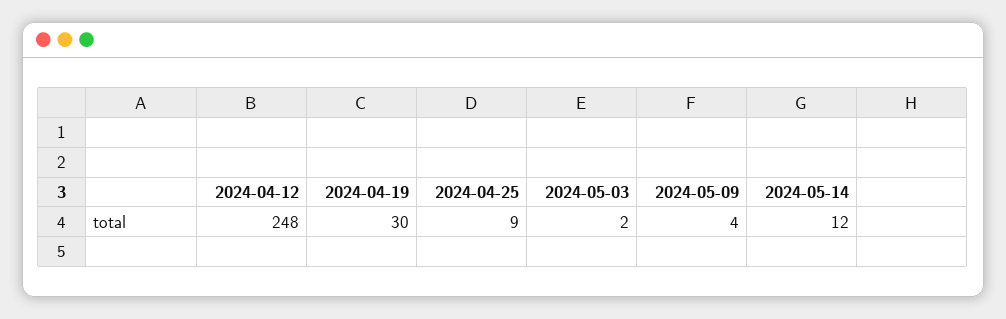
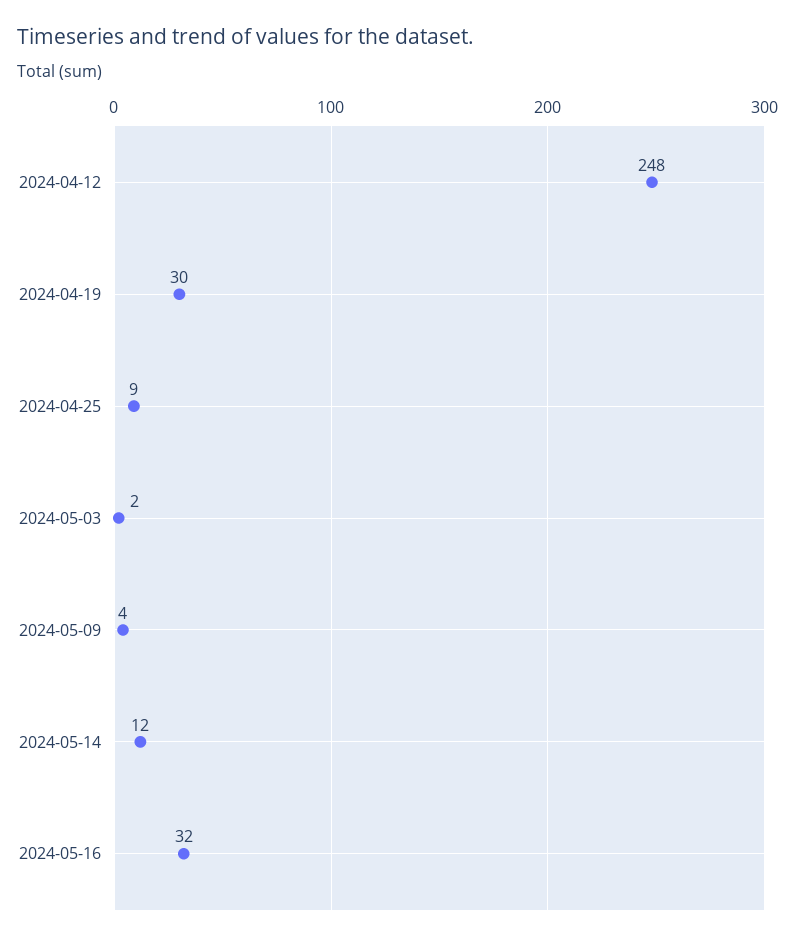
2024-05-16: none -> 32

